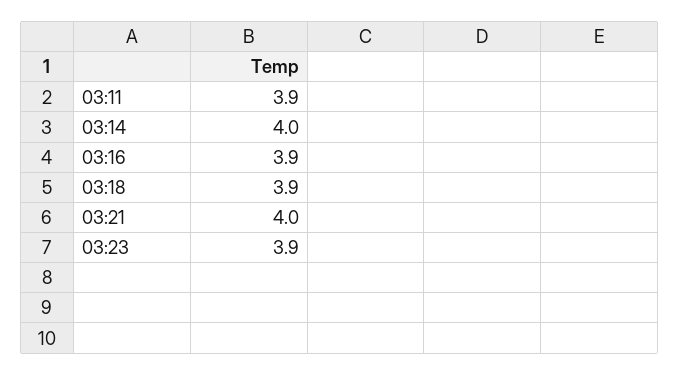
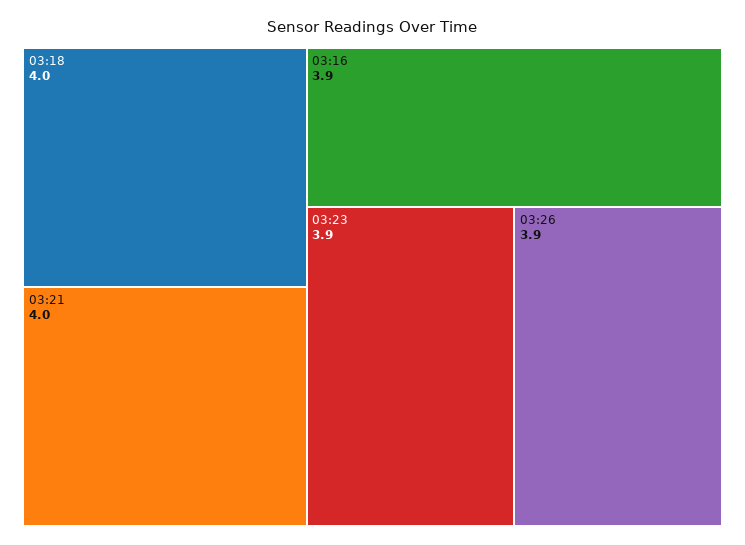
03:11: 3.9 -> none
03:14: 4 -> none
03:18: 3.9 -> 4
03:26: none -> 3.9

